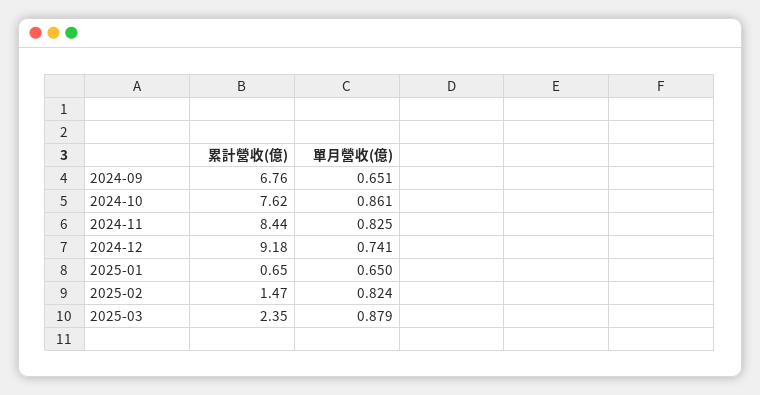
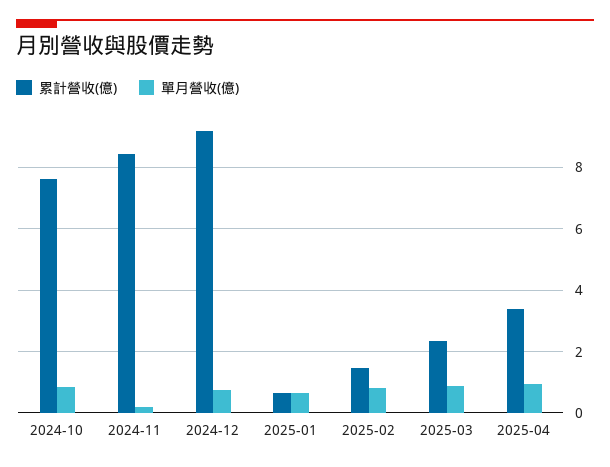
累計營收(億), 2024-09: 6.76 -> none
單月營收(億), 2024-09: 0.651 -> none
單月營收(億), 2024-11: 0.825 -> 0.2
累計營收(億), 2025-04: none -> 3.4
單月營收(億), 2025-04: none -> 1

